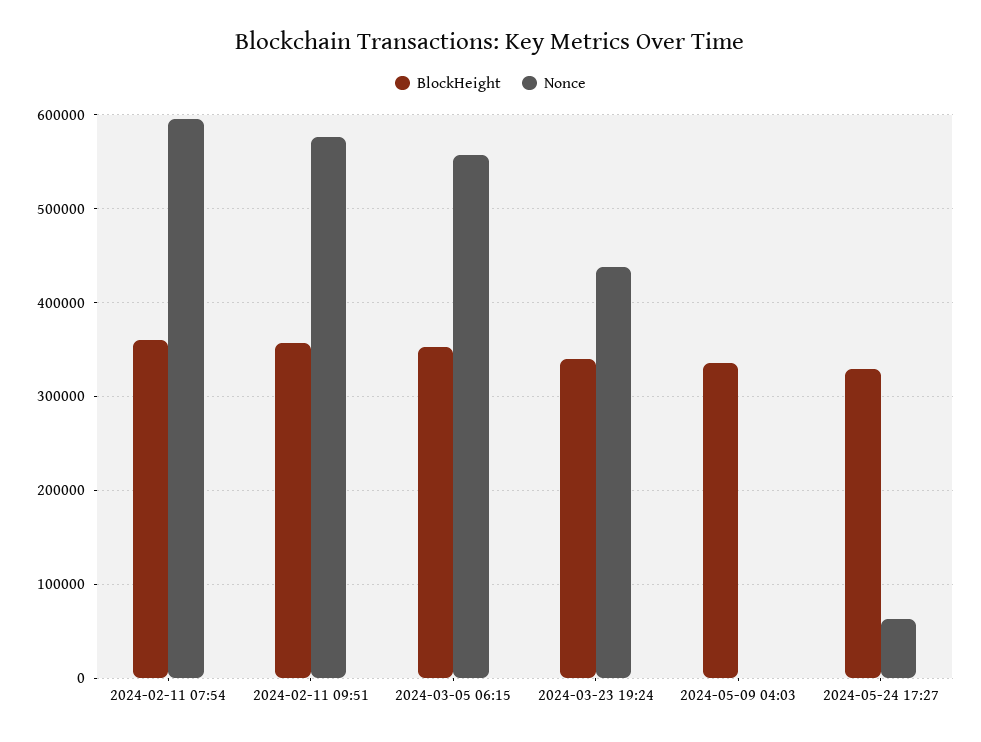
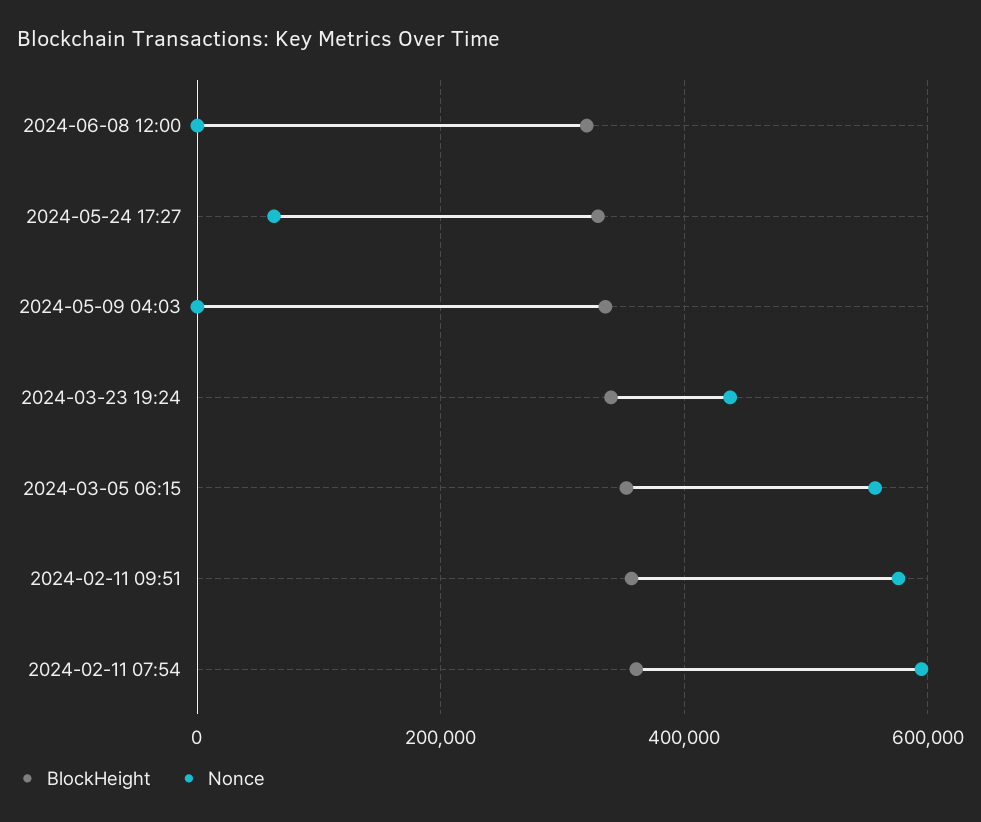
BlockHeight, 2024-06-08 12:00: none -> 320000
Nonce, 2024-06-08 12:00: none -> 0

